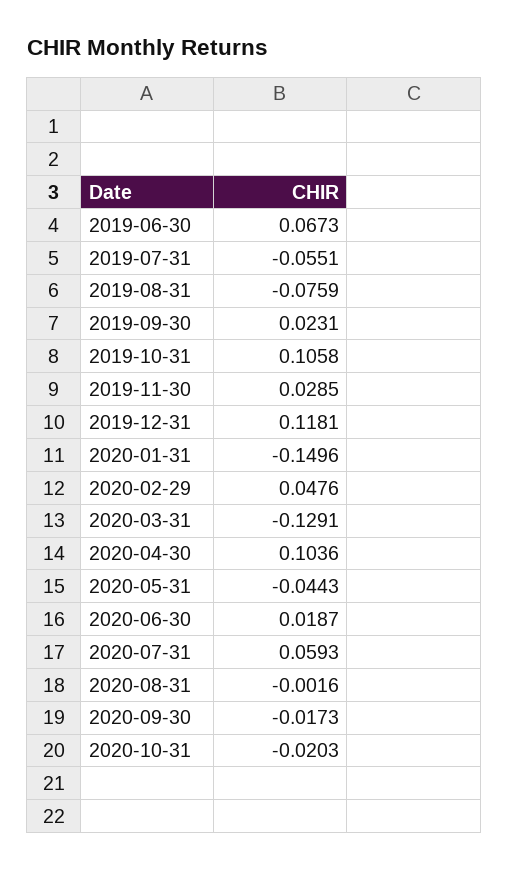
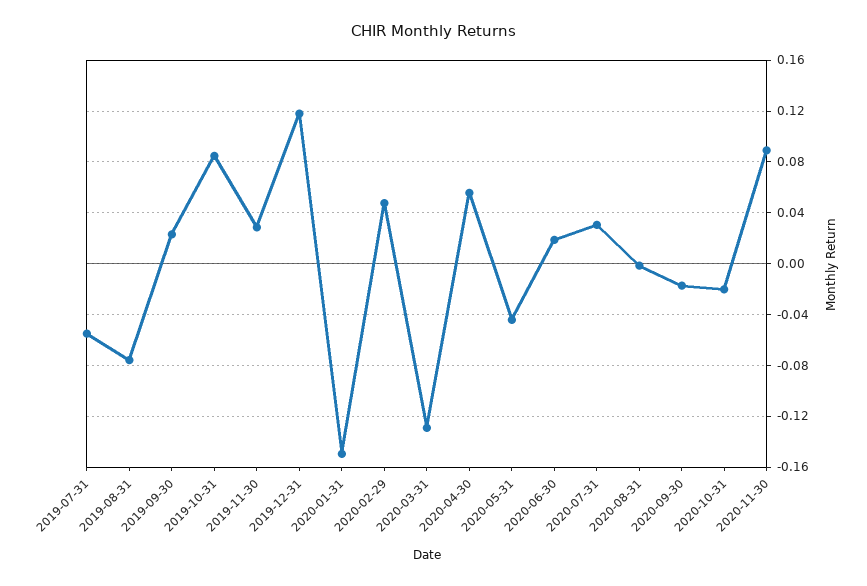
2019-06-30: 0.0673 -> none
2019-10-31: 0.1058 -> 0.085
2020-04-30: 0.1036 -> 0.055
2020-07-31: 0.0593 -> 0.03
2020-11-30: none -> 0.09

